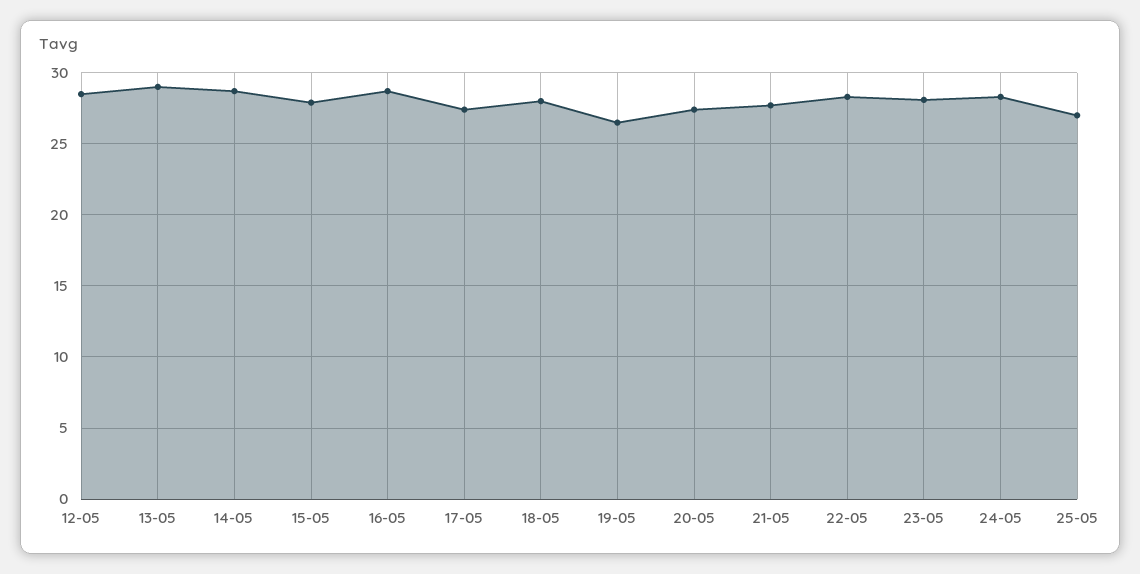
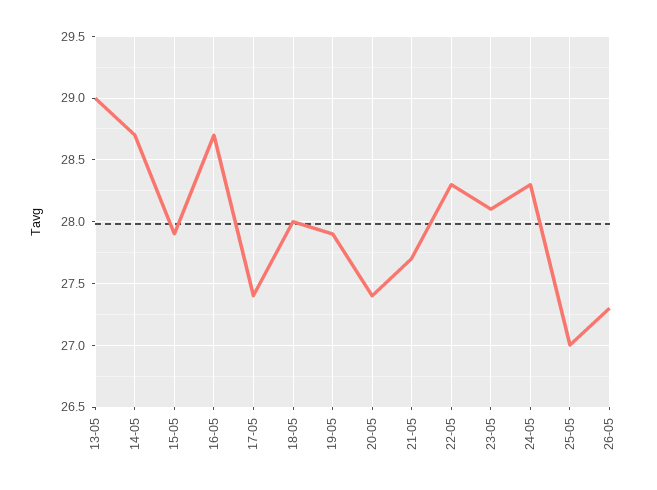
12-05: 28.5 -> none
19-05: 26.5 -> 27.9
26-05: none -> 27.3

